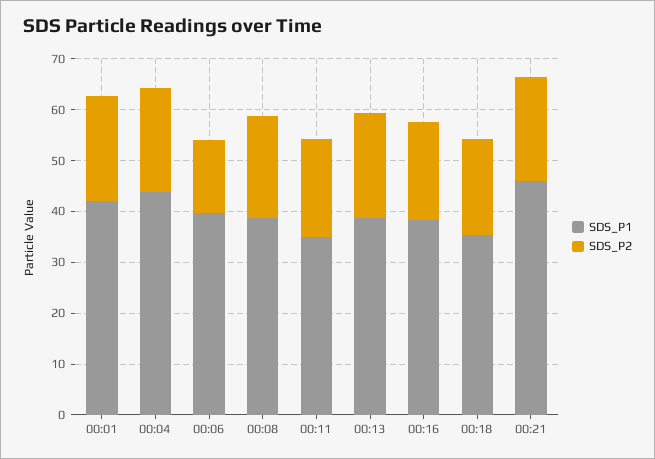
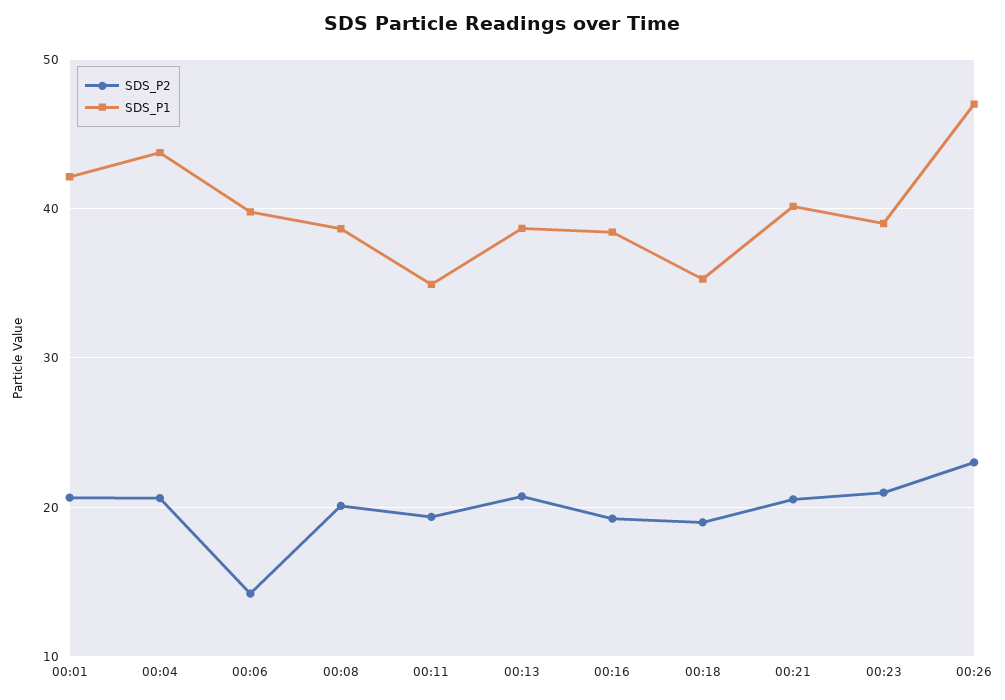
SDS_P1, 00:21: 46 -> 40
SDS_P2, 00:23: none -> 21
SDS_P1, 00:23: none -> 39
SDS_P2, 00:26: none -> 23
SDS_P1, 00:26: none -> 47

